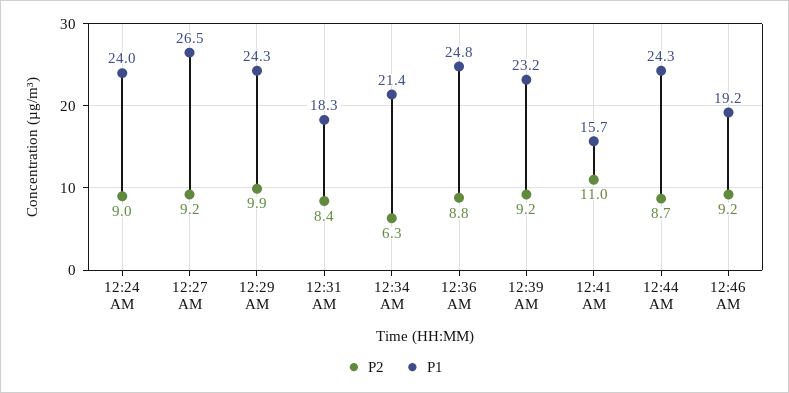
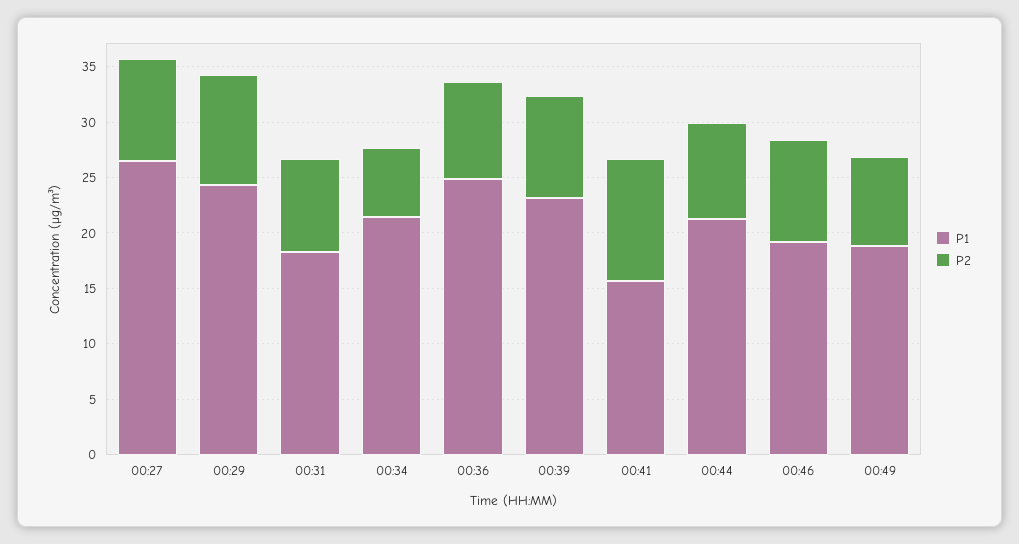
P2, 12:24 AM: 9 -> none
P1, 12:24 AM: 24 -> none
P1, 12:44 AM: 24.3 -> 21
P1, 00:49: none -> 19
P2, 00:49: none -> 8

